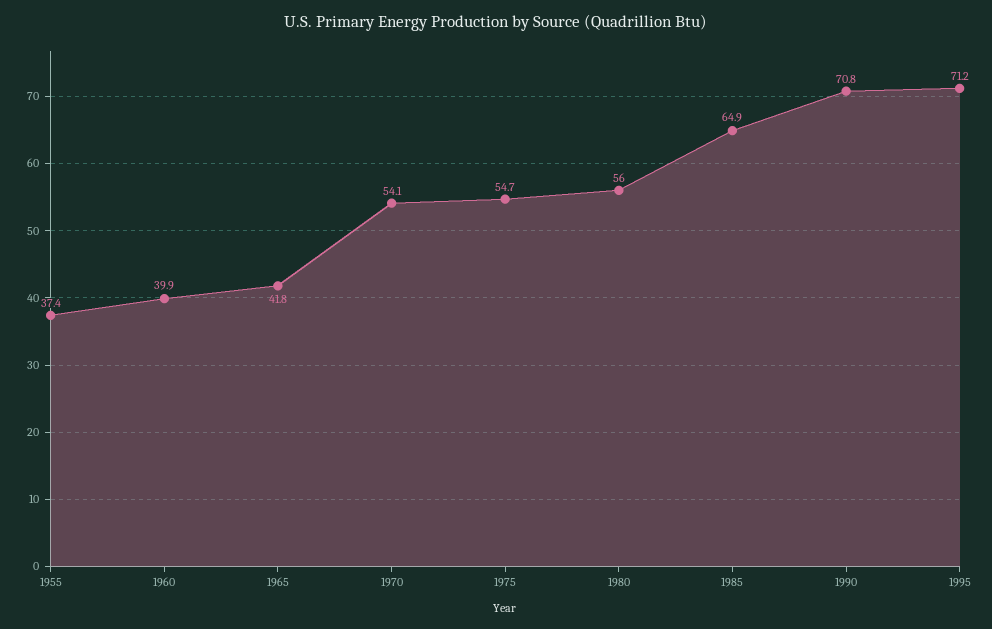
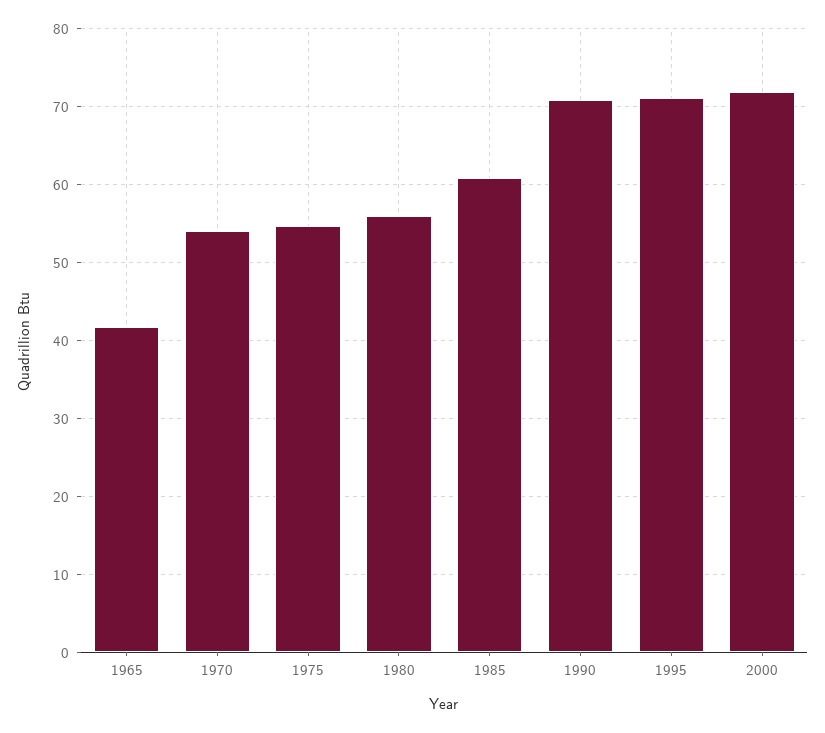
1955: 37.4 -> none
1960: 39.9 -> none
1985: 64.9 -> 61
2000: none -> 72

